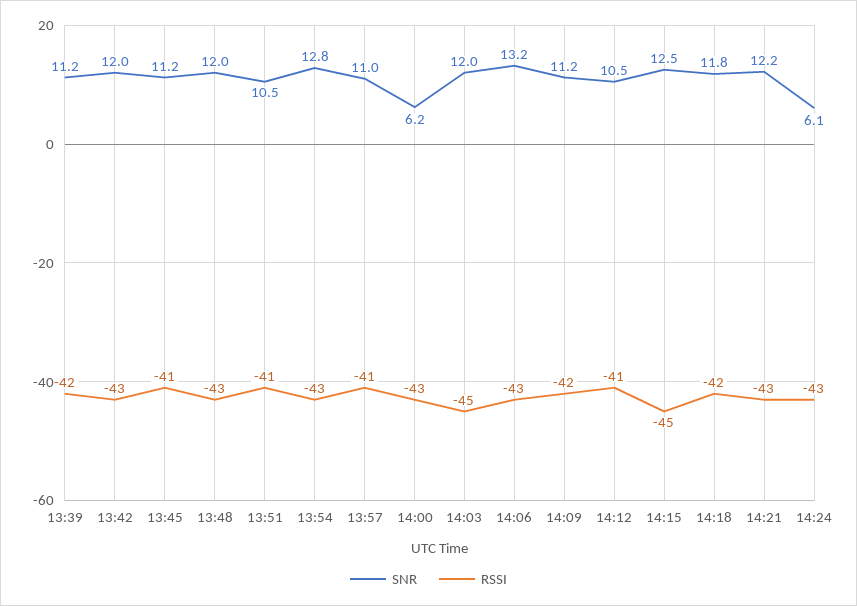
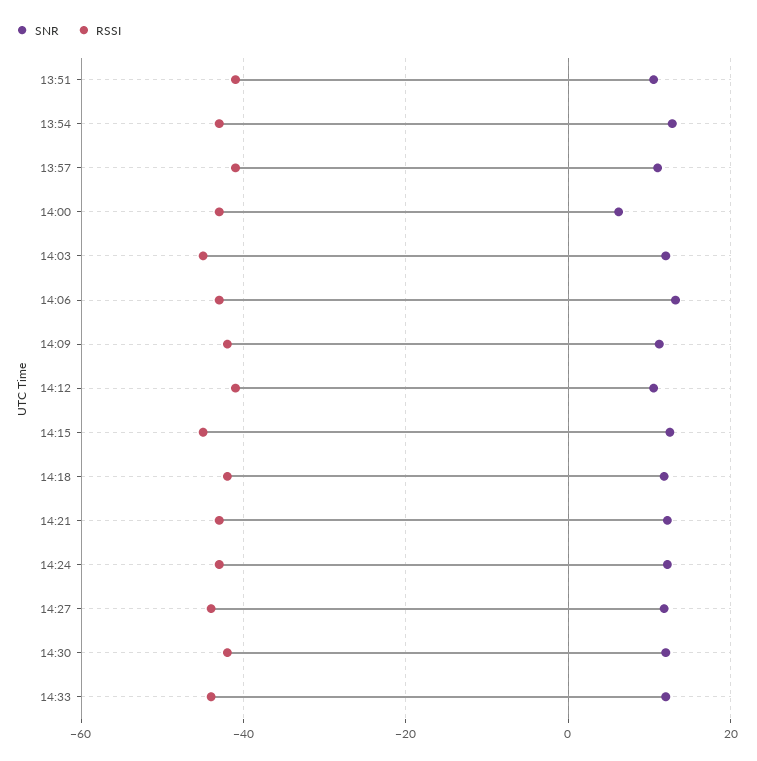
SNR, 13:39: 11.2 -> none
RSSI, 13:39: -42 -> none
SNR, 13:42: 12 -> none
RSSI, 13:42: -43 -> none
SNR, 13:45: 11.2 -> none
RSSI, 13:45: -41 -> none
SNR, 13:48: 12 -> none
RSSI, 13:48: -43 -> none
SNR, 14:24: 6.1 -> 12
SNR, 14:27: none -> 12
RSSI, 14:27: none -> -44
SNR, 14:30: none -> 12
RSSI, 14:30: none -> -42
SNR, 14:33: none -> 12
RSSI, 14:33: none -> -44

